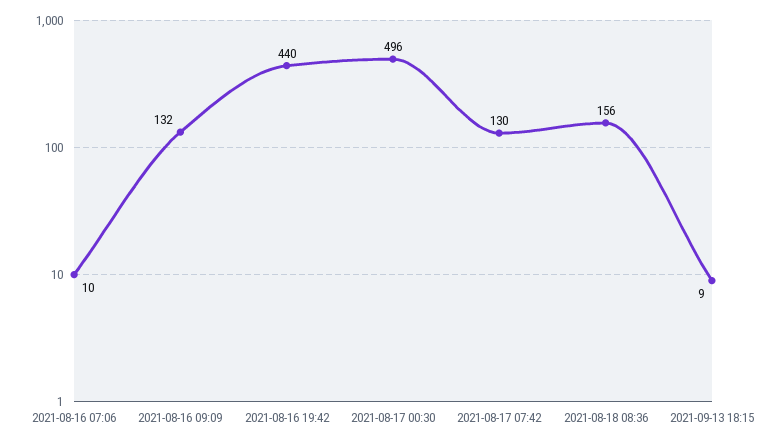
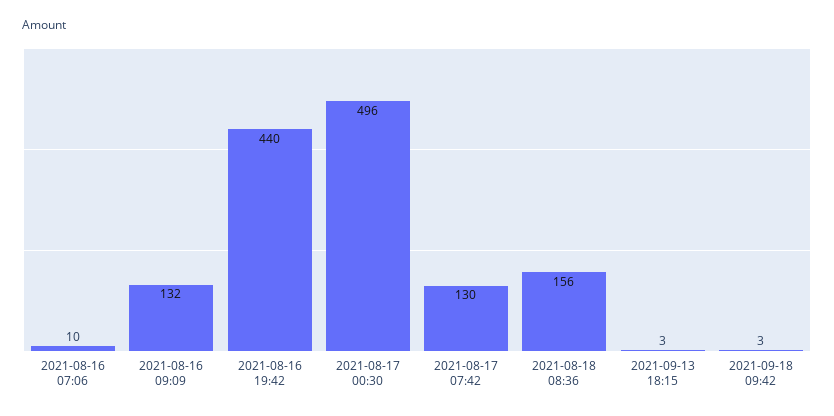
2021-09-13 18:15: 9 -> 3
2021-09-18 09:42: none -> 3

